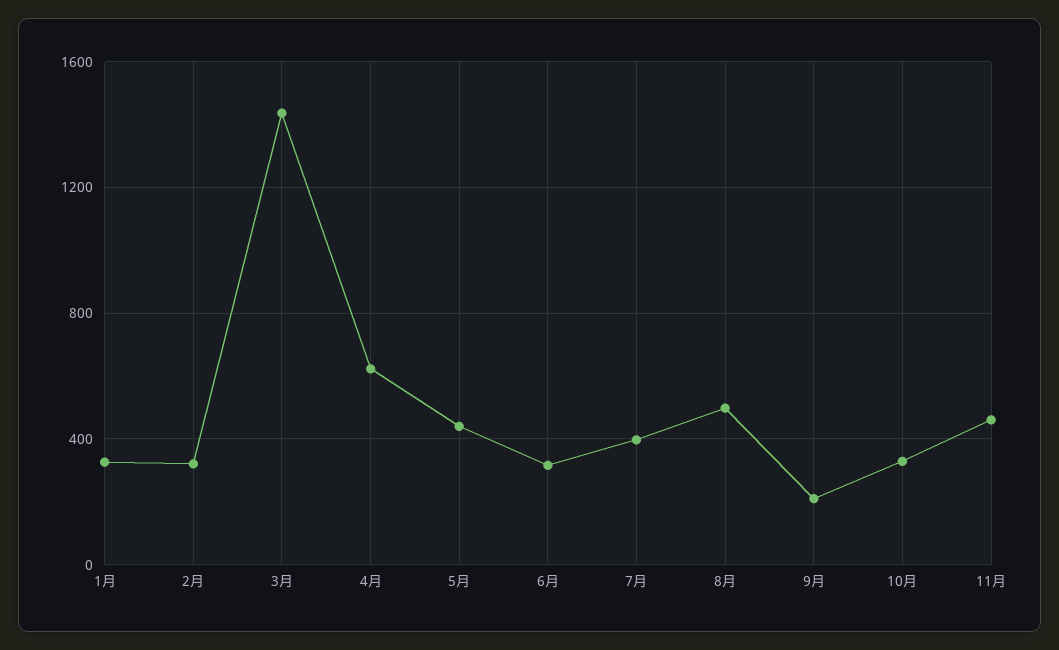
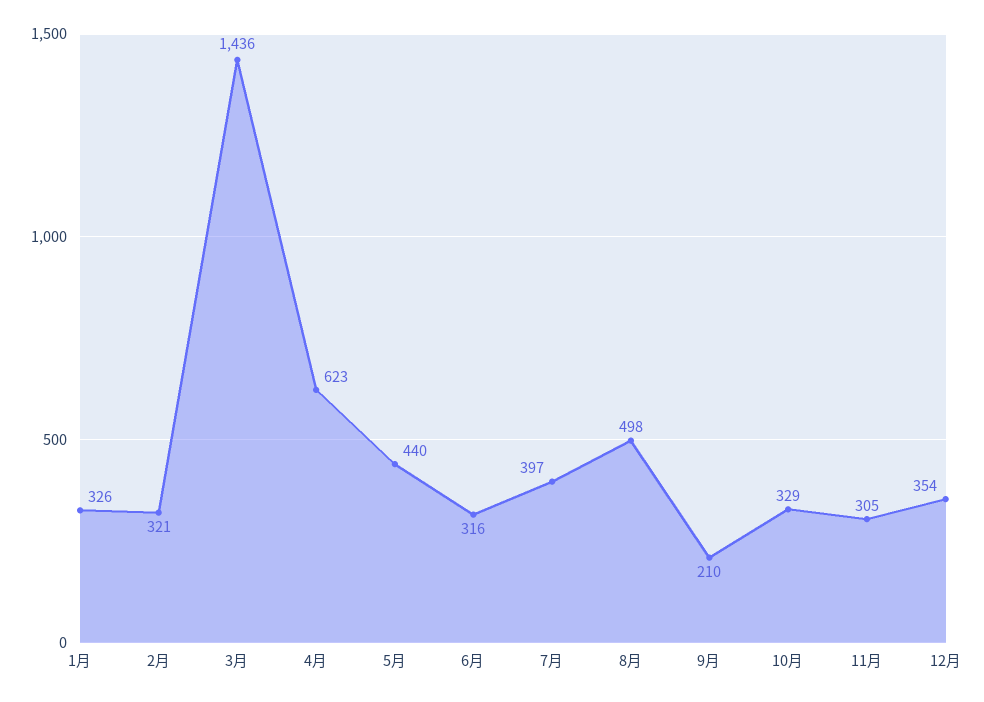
11月: 450 -> 305
12月: none -> 354

